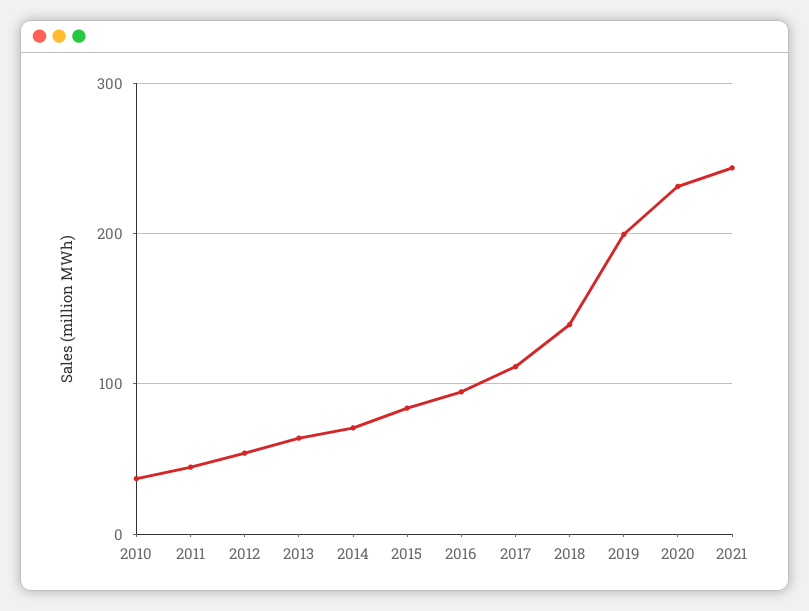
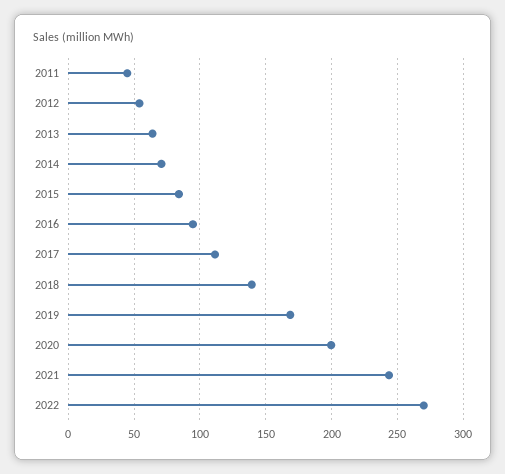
2010: 40 -> none
2019: 200 -> 170
2020: 230 -> 200
2022: none -> 270

